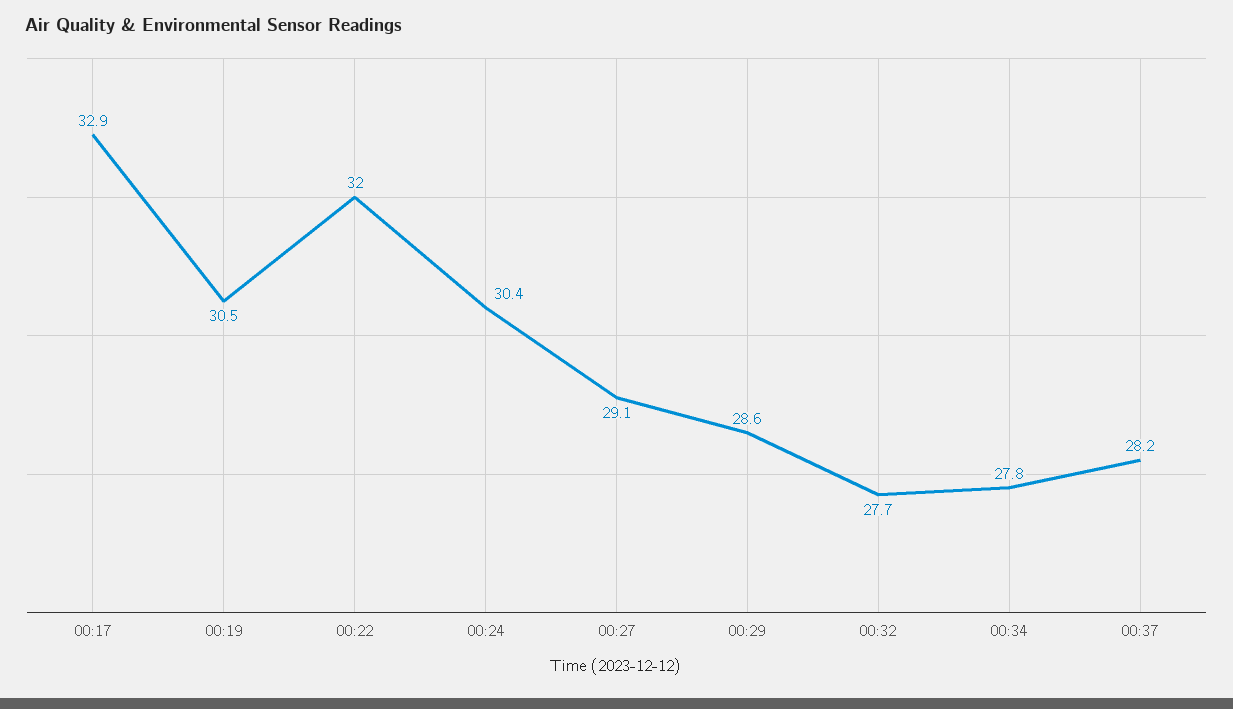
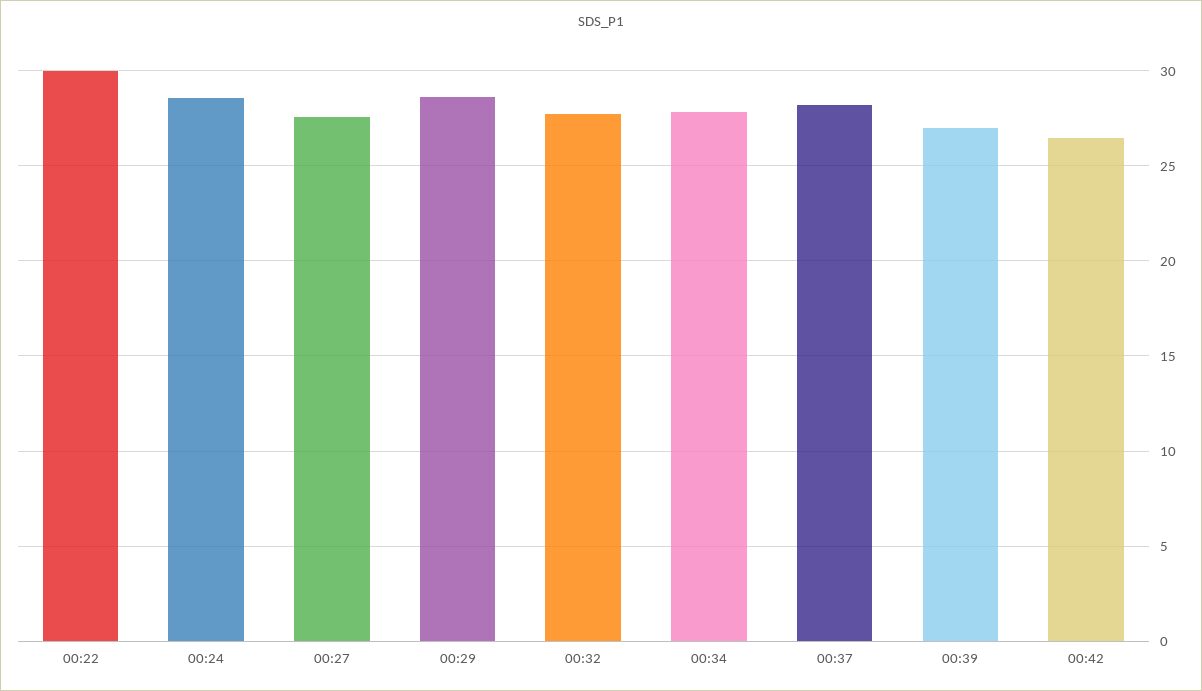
00:17: 32.9 -> none
00:19: 30.5 -> none
00:22: 32 -> 30
00:24: 30.4 -> 28.5
00:27: 29.1 -> 27.5
00:39: none -> 27
00:42: none -> 26.5

